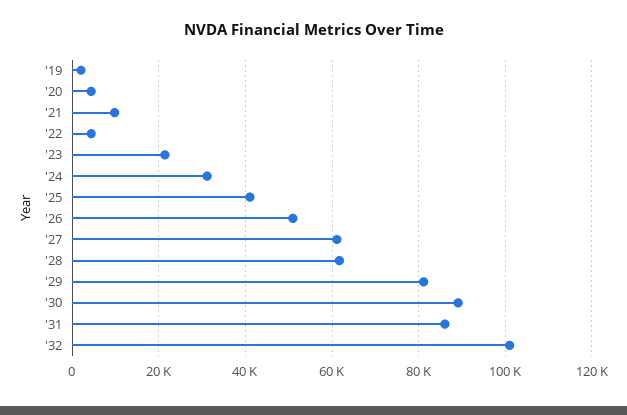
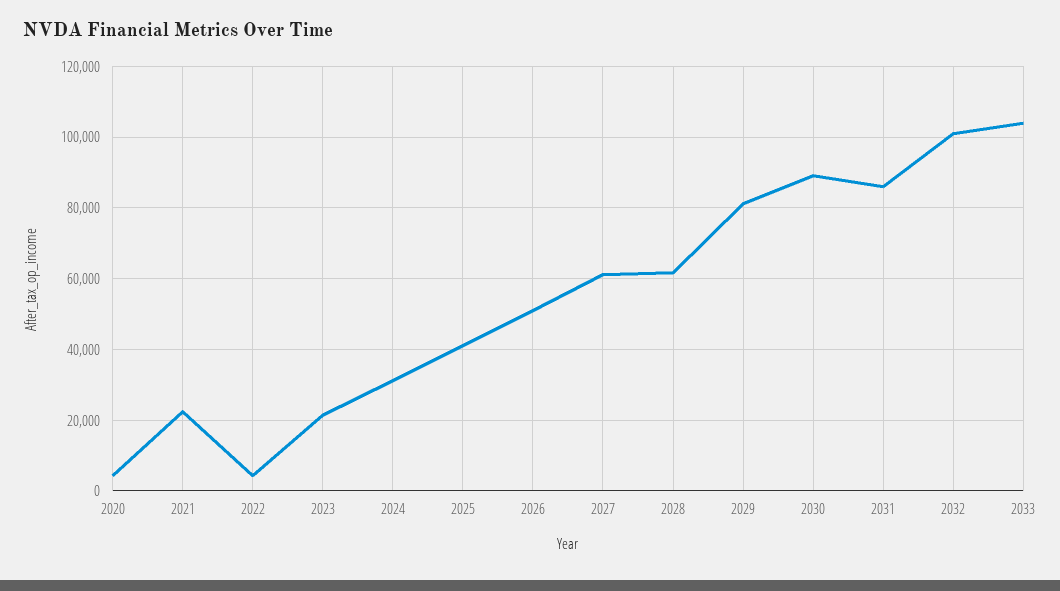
'19: 2000 -> none
'21: 10000 -> 22000
2033: none -> 104000

